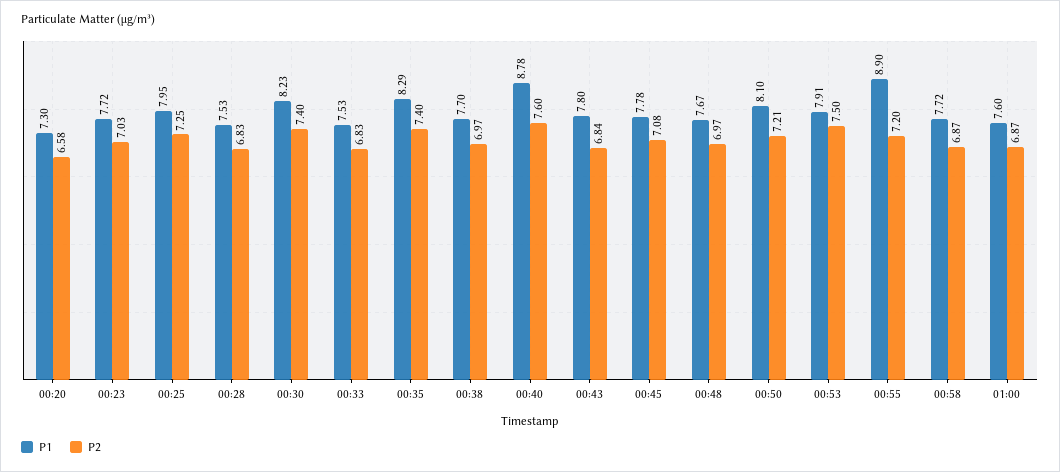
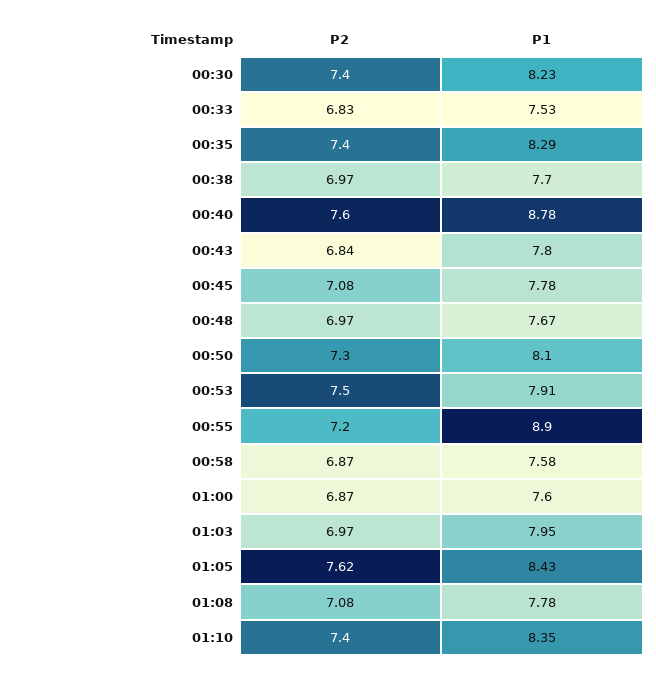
P1, 00:20: 7.3 -> none
P2, 00:20: 6.58 -> none
P1, 00:23: 7.72 -> none
P2, 00:23: 7.03 -> none
P1, 00:25: 7.95 -> none
P2, 00:25: 7.25 -> none
P1, 00:28: 7.53 -> none
P2, 00:28: 6.83 -> none
P2, 00:50: 7.21 -> 7.3
P1, 00:58: 7.72 -> 7.58
P2, 01:03: none -> 6.97
P1, 01:03: none -> 7.95
P2, 01:05: none -> 7.62
P1, 01:05: none -> 8.43
P2, 01:08: none -> 7.08
P1, 01:08: none -> 7.78
P2, 01:10: none -> 7.4
P1, 01:10: none -> 8.35

